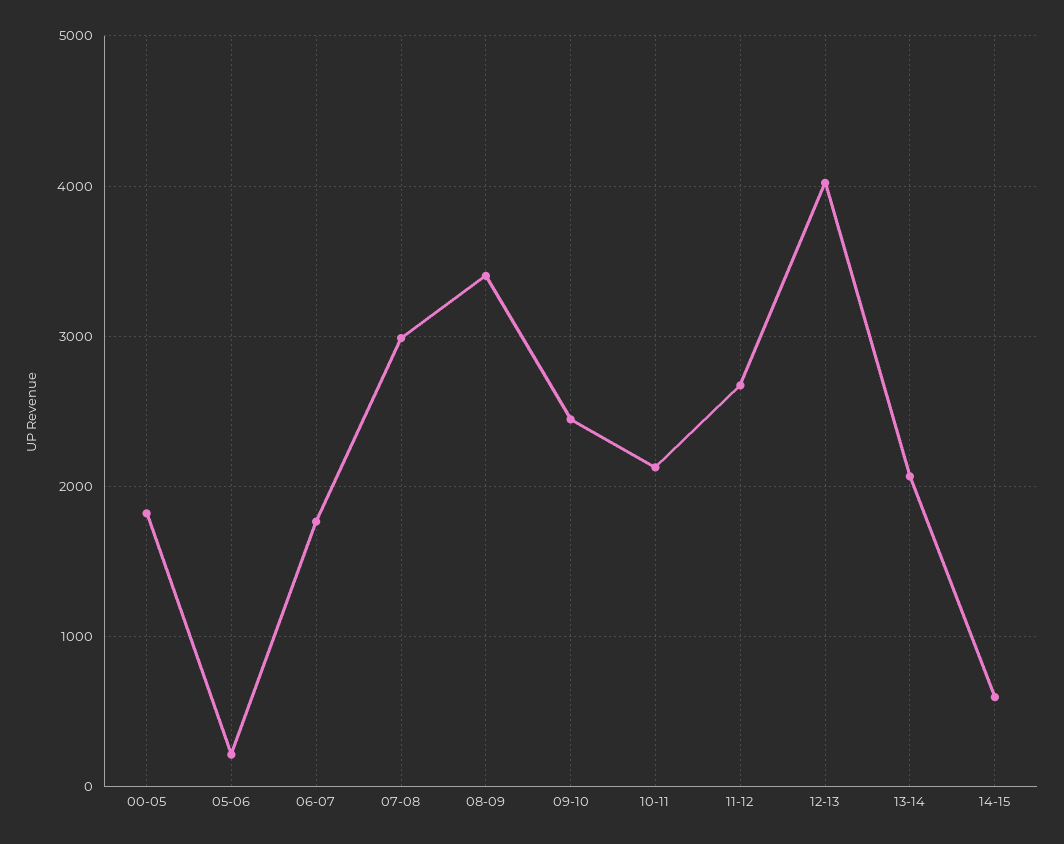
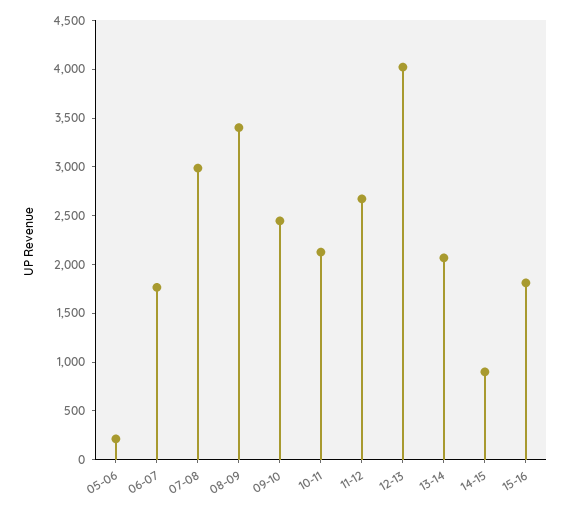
00-05: 1800 -> none
14-15: 600 -> 900
15-16: none -> 1800

